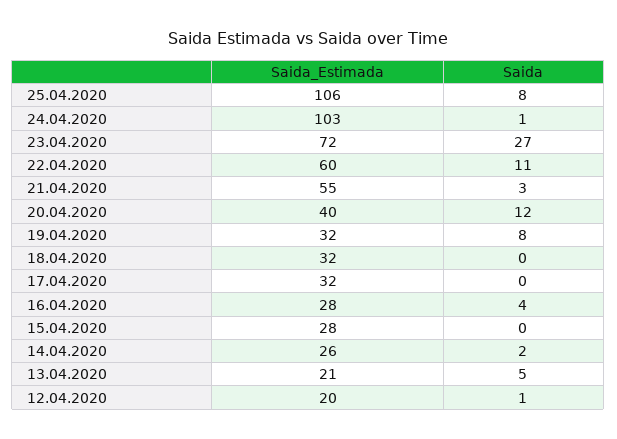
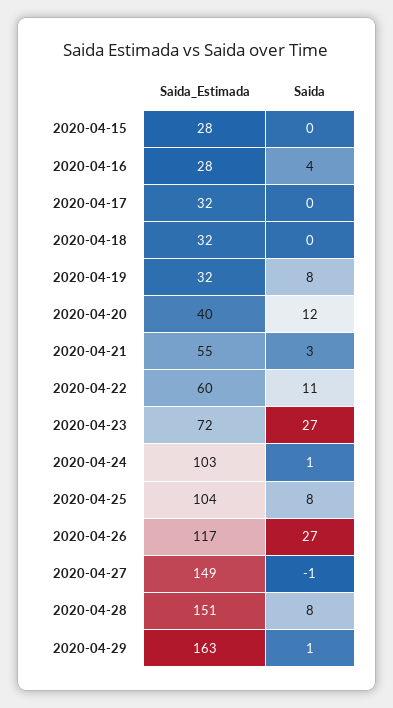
Saida_Estimada, 25.04.2020: 106 -> 104
Saida_Estimada, 14.04.2020: 26 -> none
Saida, 14.04.2020: 2 -> none
Saida_Estimada, 13.04.2020: 21 -> none
Saida, 13.04.2020: 5 -> none
Saida_Estimada, 12.04.2020: 20 -> none
Saida, 12.04.2020: 1 -> none
Saida_Estimada, 2020-04-26: none -> 117
Saida, 2020-04-26: none -> 27
Saida_Estimada, 2020-04-27: none -> 149
Saida, 2020-04-27: none -> -1
Saida_Estimada, 2020-04-28: none -> 151
Saida, 2020-04-28: none -> 8
Saida_Estimada, 2020-04-29: none -> 163
Saida, 2020-04-29: none -> 1

